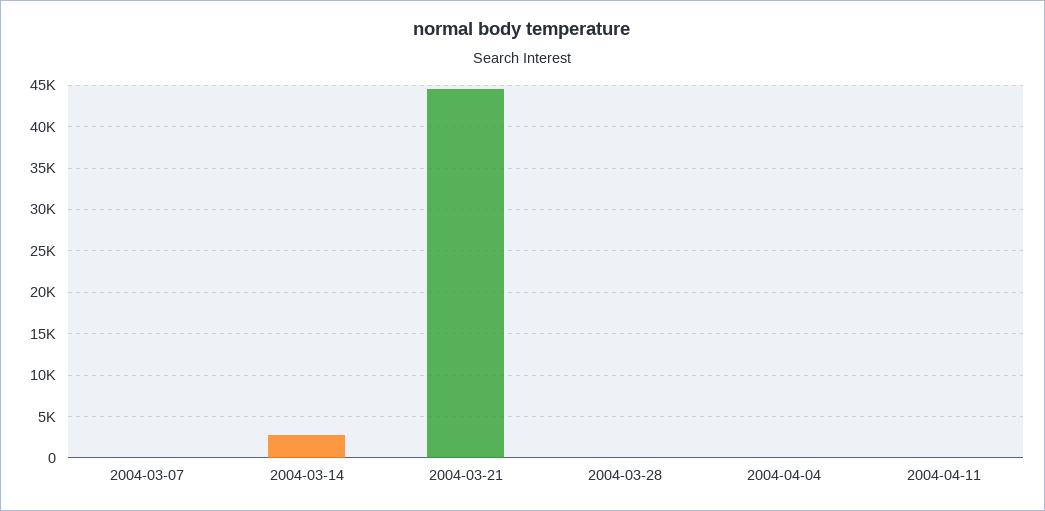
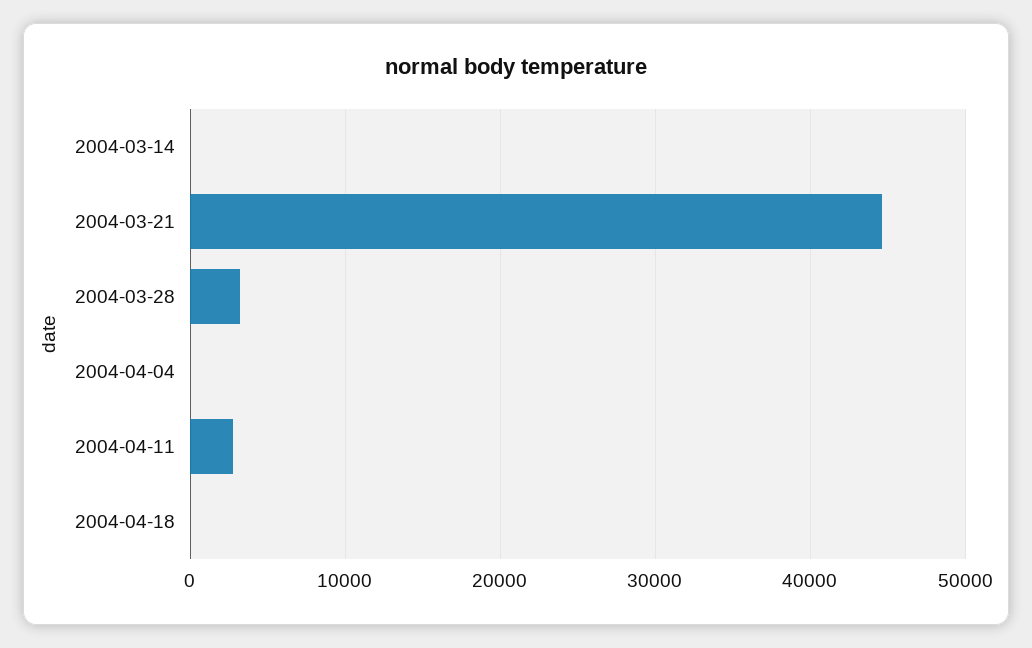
2004-03-07: 0 -> none
2004-03-14: 3000 -> 0
2004-03-28: 0 -> 3000
2004-04-11: 0 -> 3000
2004-04-18: none -> 0

